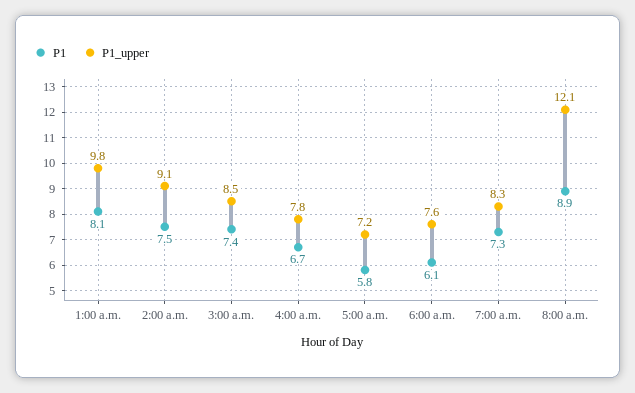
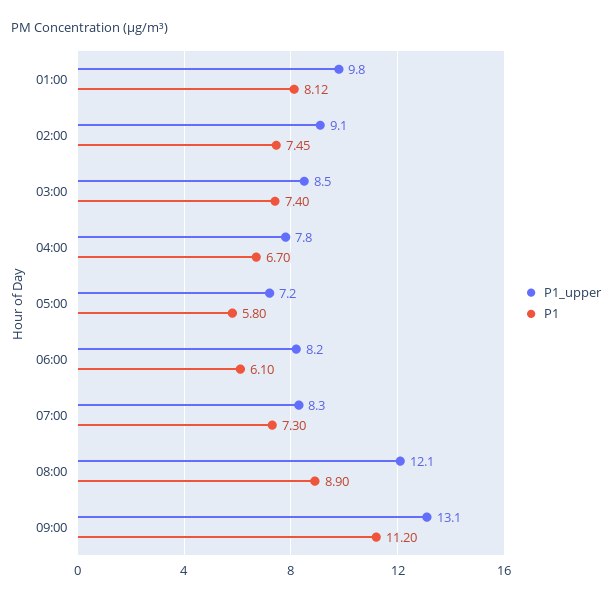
P1_upper, 6:00 a.m.: 7.6 -> 8.2
P1_upper, 09:00: none -> 13.1
P1, 09:00: none -> 11.2

